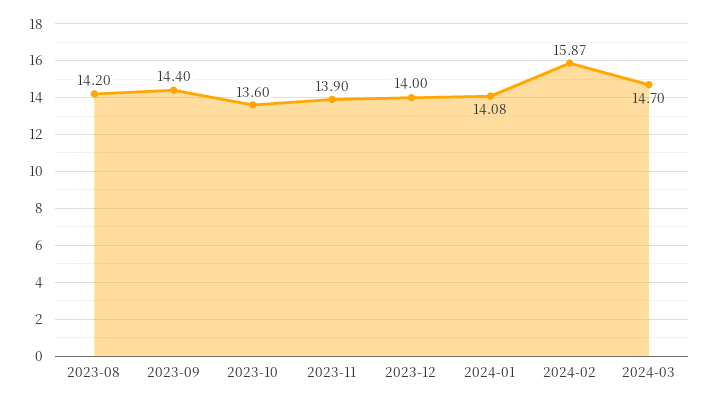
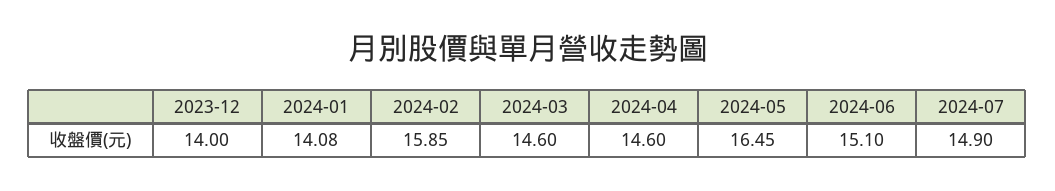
2023-08: 14.2 -> none
2023-09: 14.4 -> none
2023-10: 13.6 -> none
2023-11: 13.9 -> none
2024-02: 15.87 -> 15.85
2024-03: 14.7 -> 14.6
2024-04: none -> 14.6
2024-05: none -> 16.45
2024-06: none -> 15.1
2024-07: none -> 14.9

